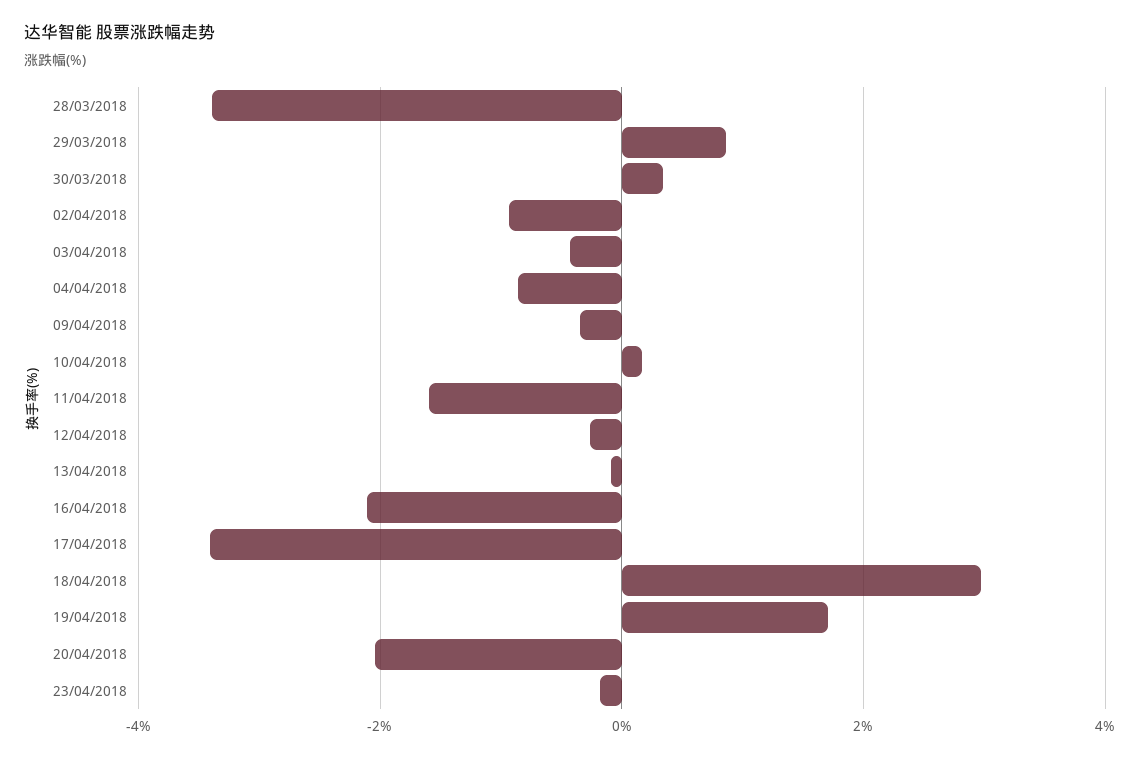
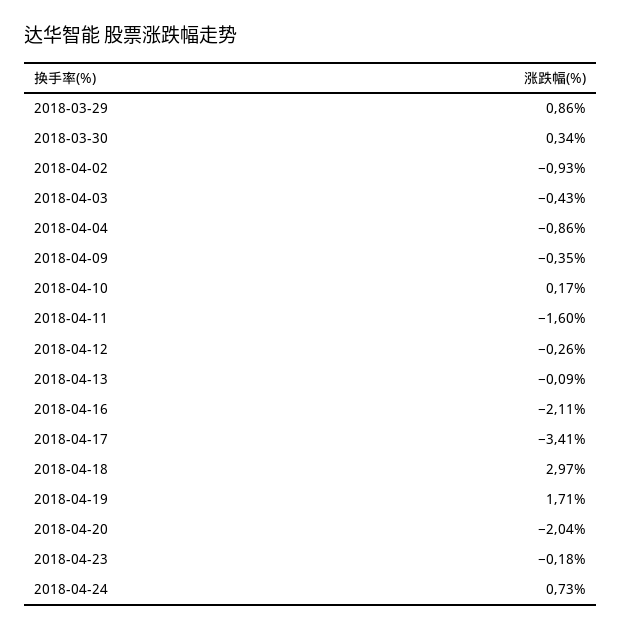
28/03/2018: -3.4 -> none
2018-04-24: none -> 0.73

